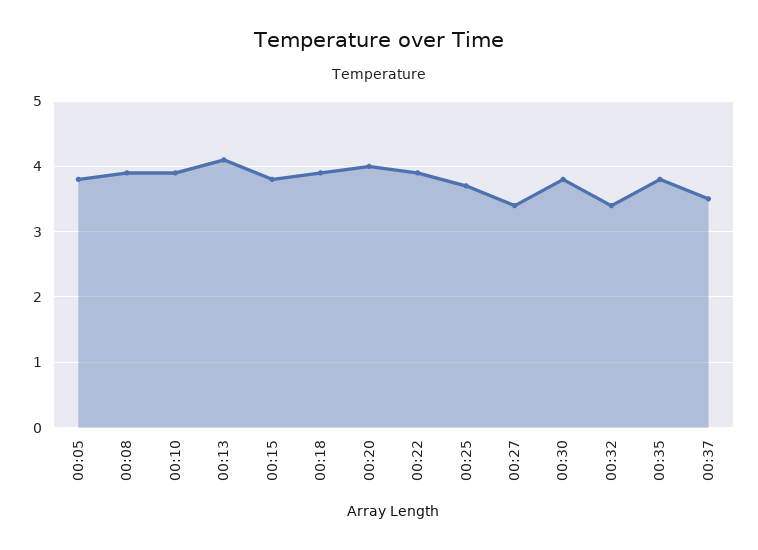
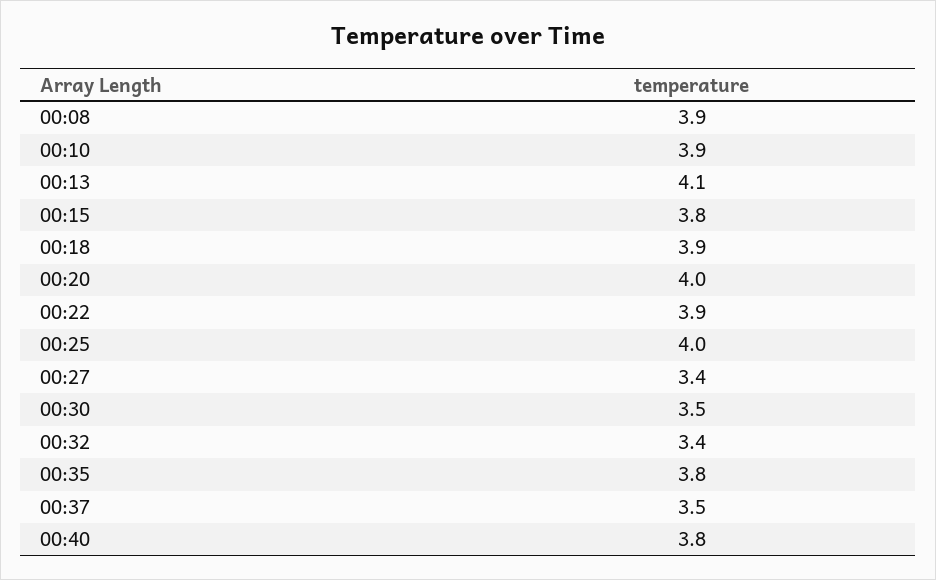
00:05: 3.8 -> none
00:25: 3.7 -> 4
00:30: 3.8 -> 3.5
00:40: none -> 3.8

